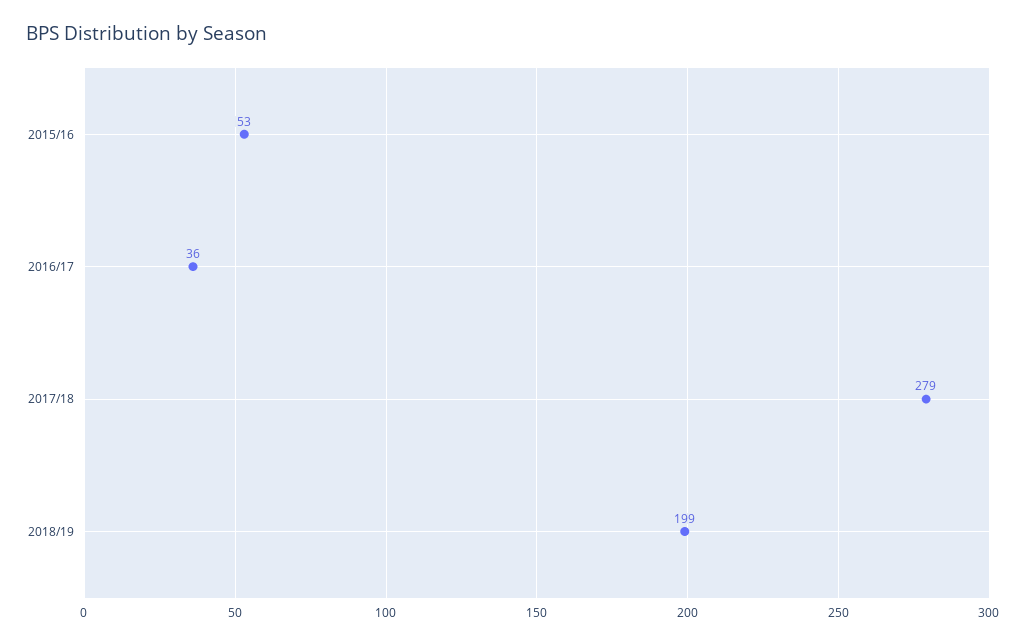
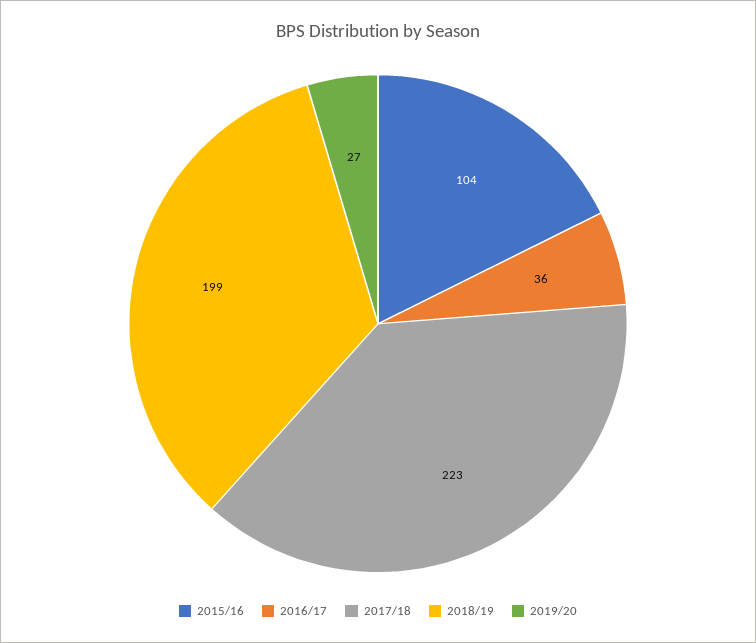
2015/16: 53 -> 104
2017/18: 279 -> 223
2019/20: none -> 27

